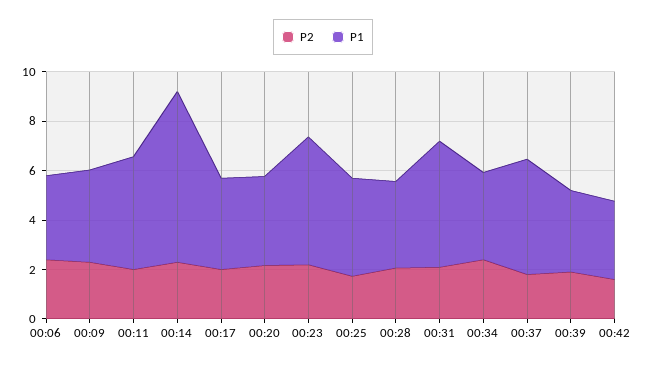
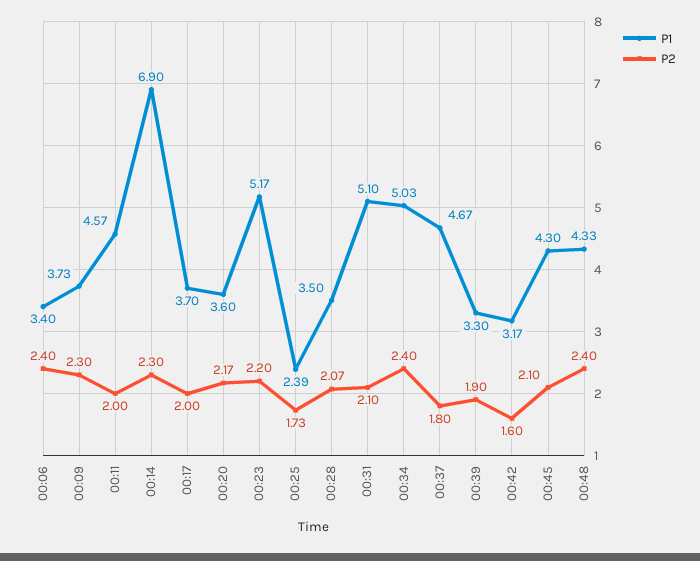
P1, 00:25: 4 -> 2.39
P1, 00:34: 3.5 -> 5.03
P1, 00:45: none -> 4.3
P2, 00:45: none -> 2.1
P1, 00:48: none -> 4.33
P2, 00:48: none -> 2.4

